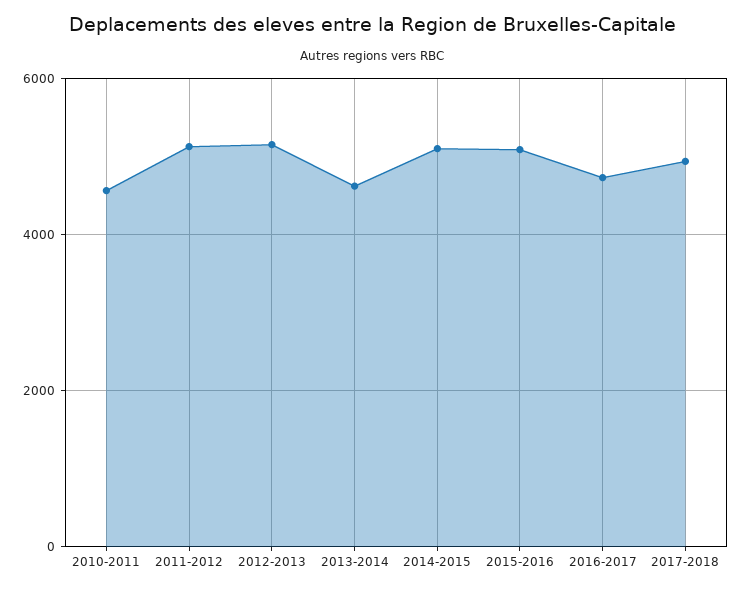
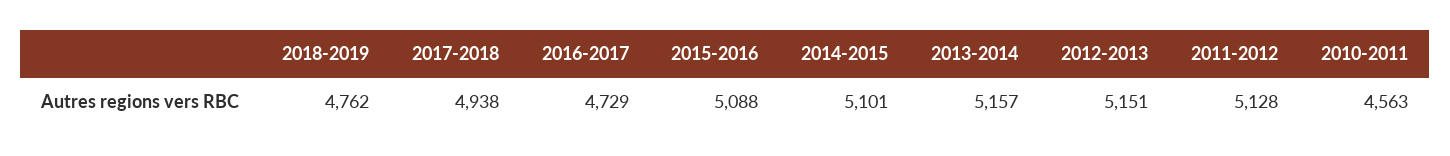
2013-2014: 4600 -> 5157
2018-2019: none -> 4762

